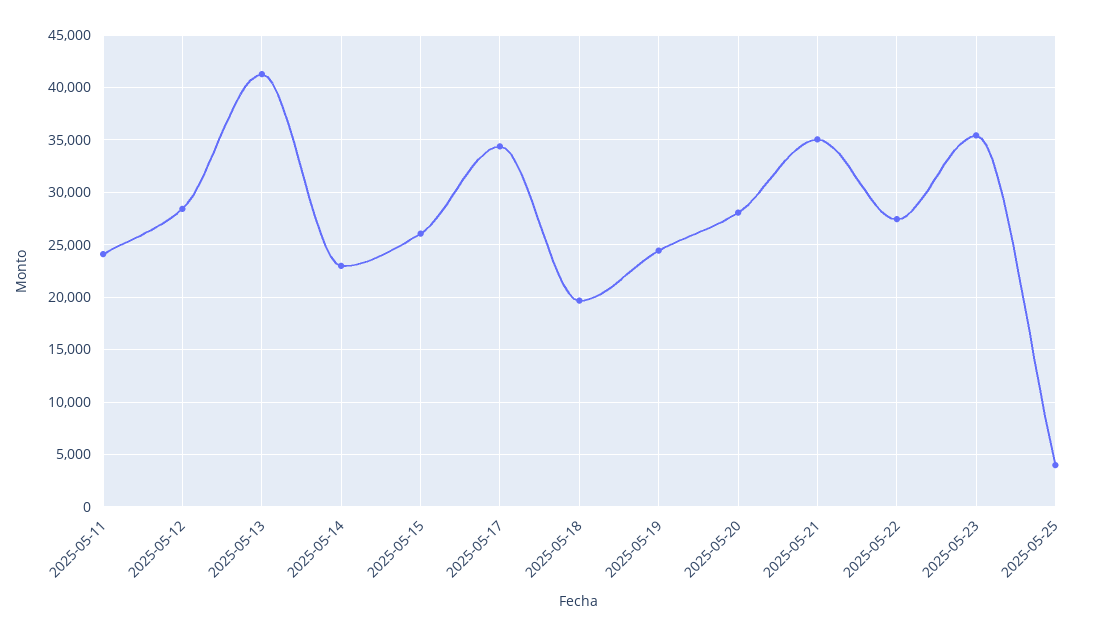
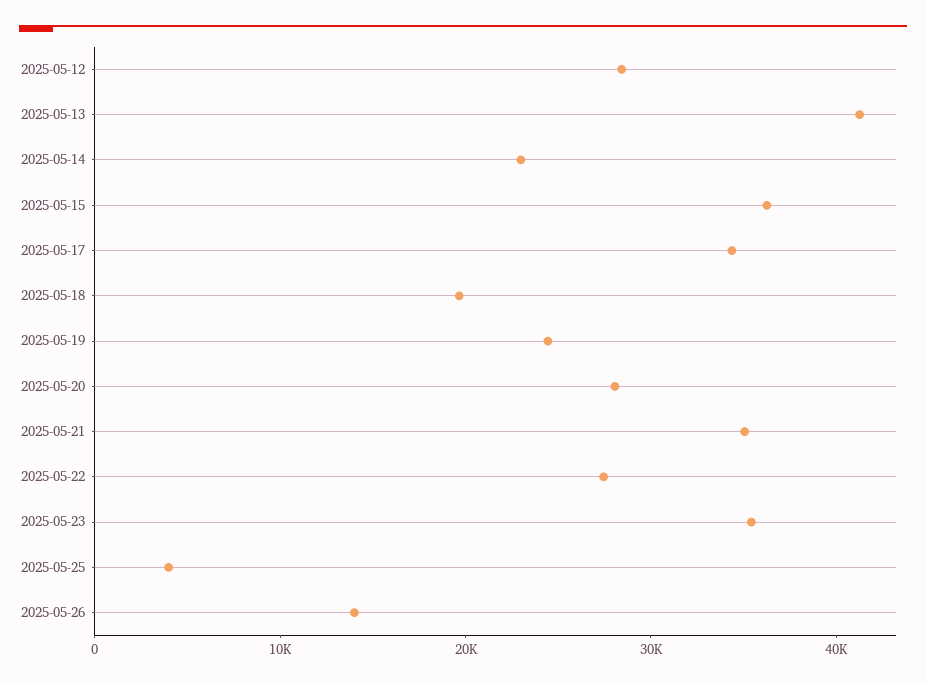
2025-05-11: 24000 -> none
2025-05-15: 26000 -> 36000
2025-05-26: none -> 14000

